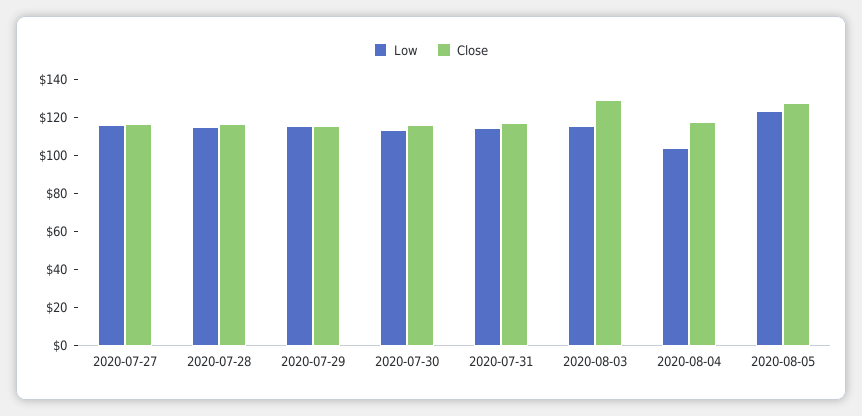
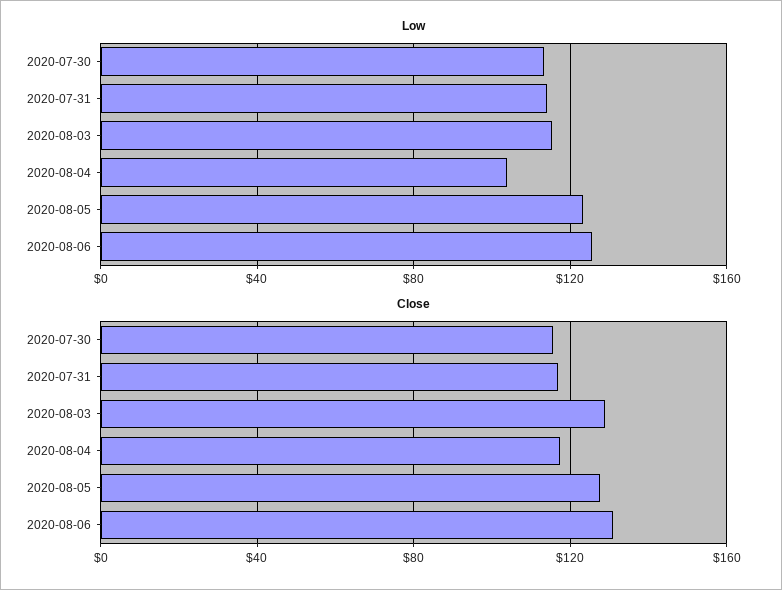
Low, 2020-07-27: 115 -> none
Close, 2020-07-27: 115 -> none
Low, 2020-07-28: 115 -> none
Close, 2020-07-28: 115 -> none
Low, 2020-07-29: 115 -> none
Close, 2020-07-29: 115 -> none
Low, 2020-08-06: none -> 125
Close, 2020-08-06: none -> 130

